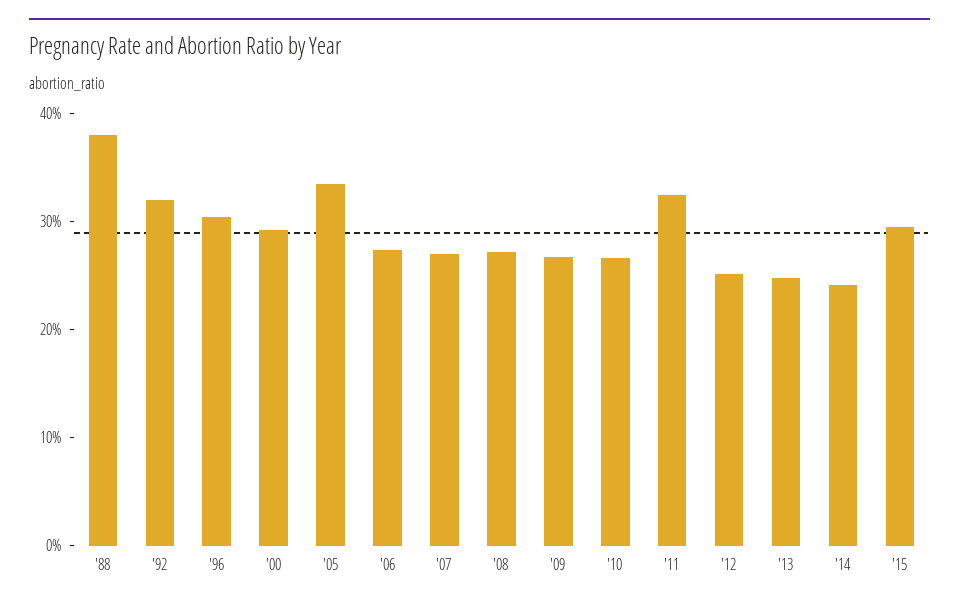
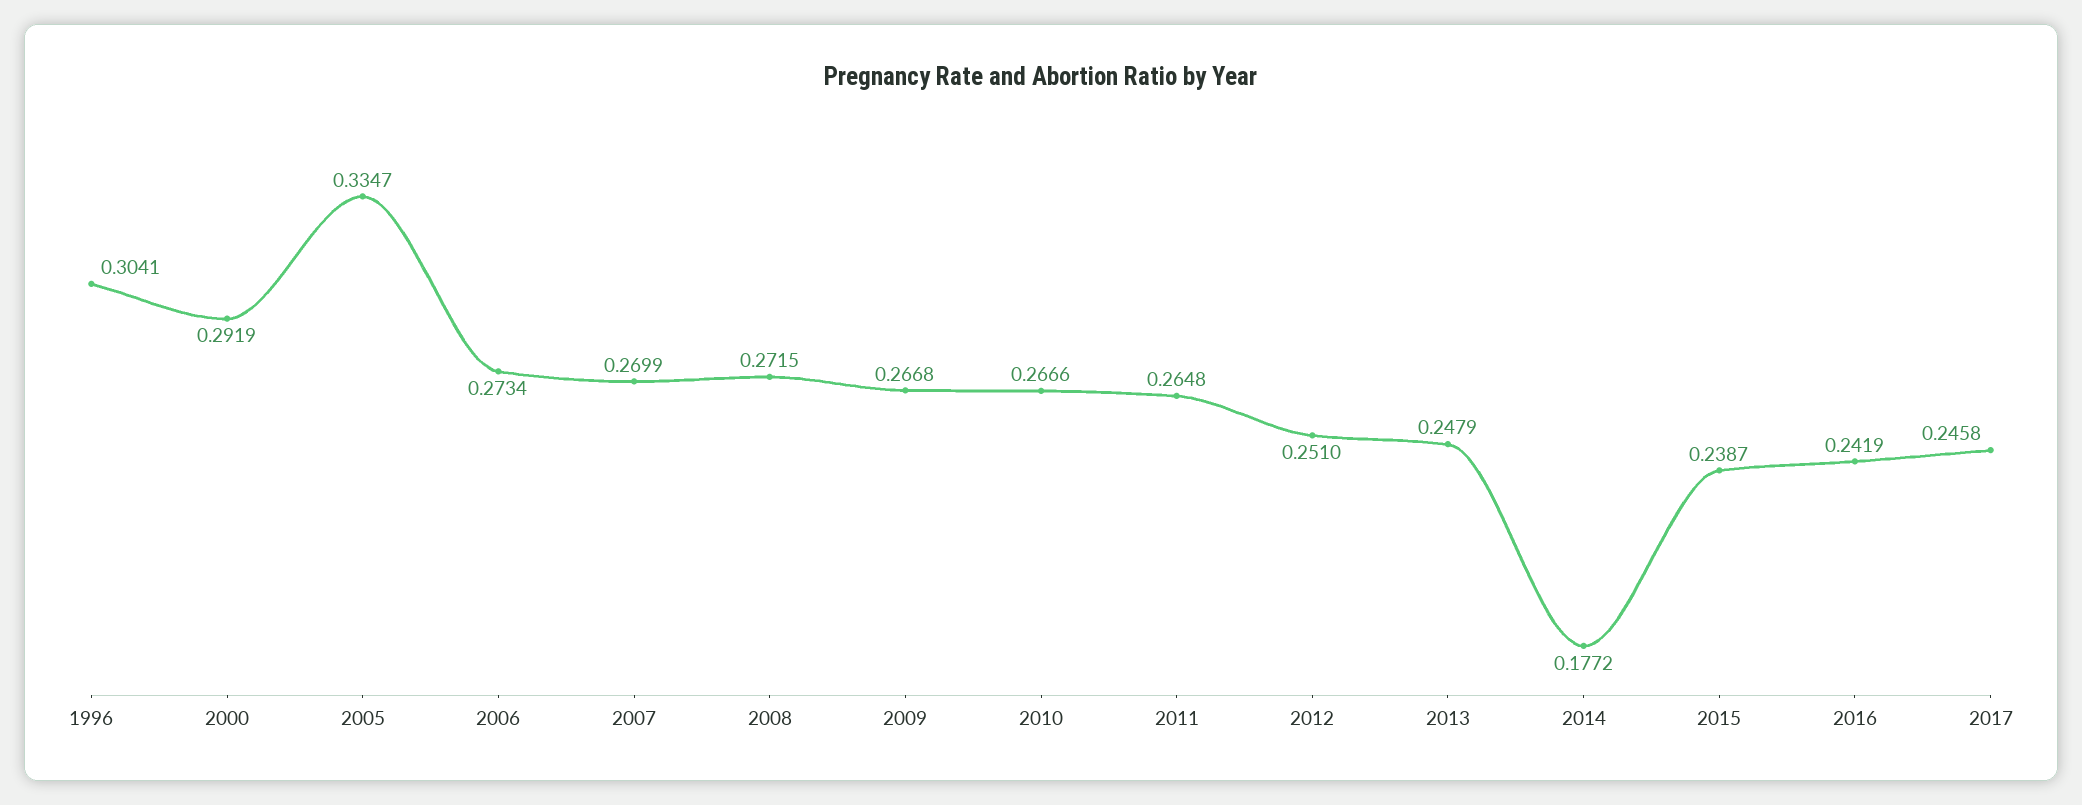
'88: 0.38 -> none
'92: 0.32 -> none
'11: 0.32 -> 0.2648
'14: 0.24 -> 0.1772
'15: 0.3 -> 0.2387
2016: none -> 0.2419
2017: none -> 0.2458

